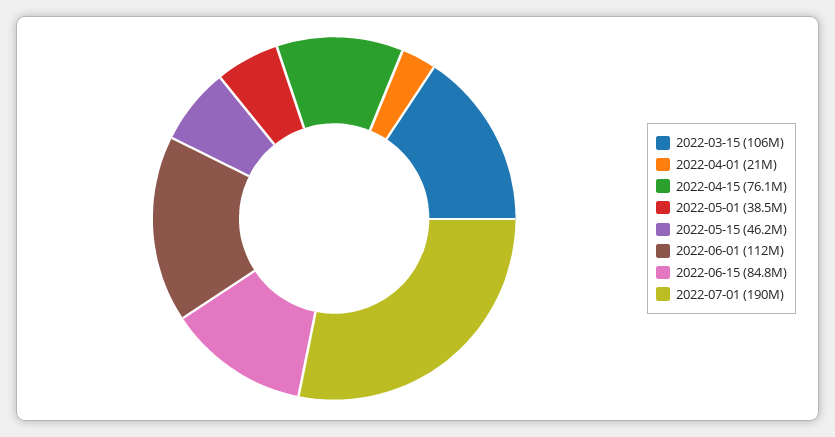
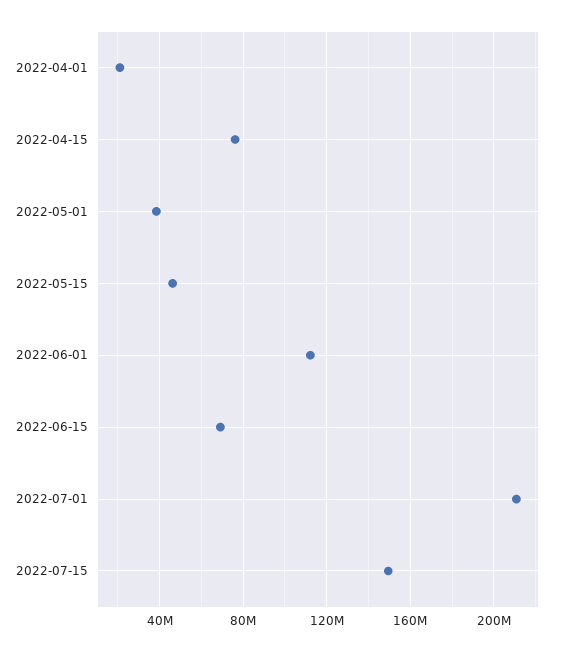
2022-03-15: 106000000 -> none
2022-06-15: 84800000 -> 70000000
2022-07-01: 190000000 -> 210000000
2022-07-15: none -> 150000000

